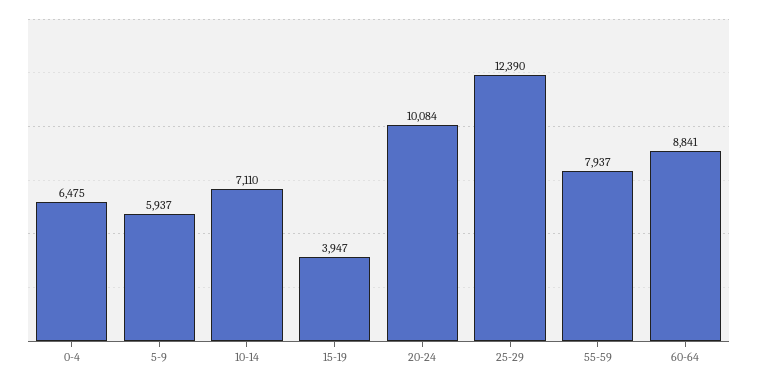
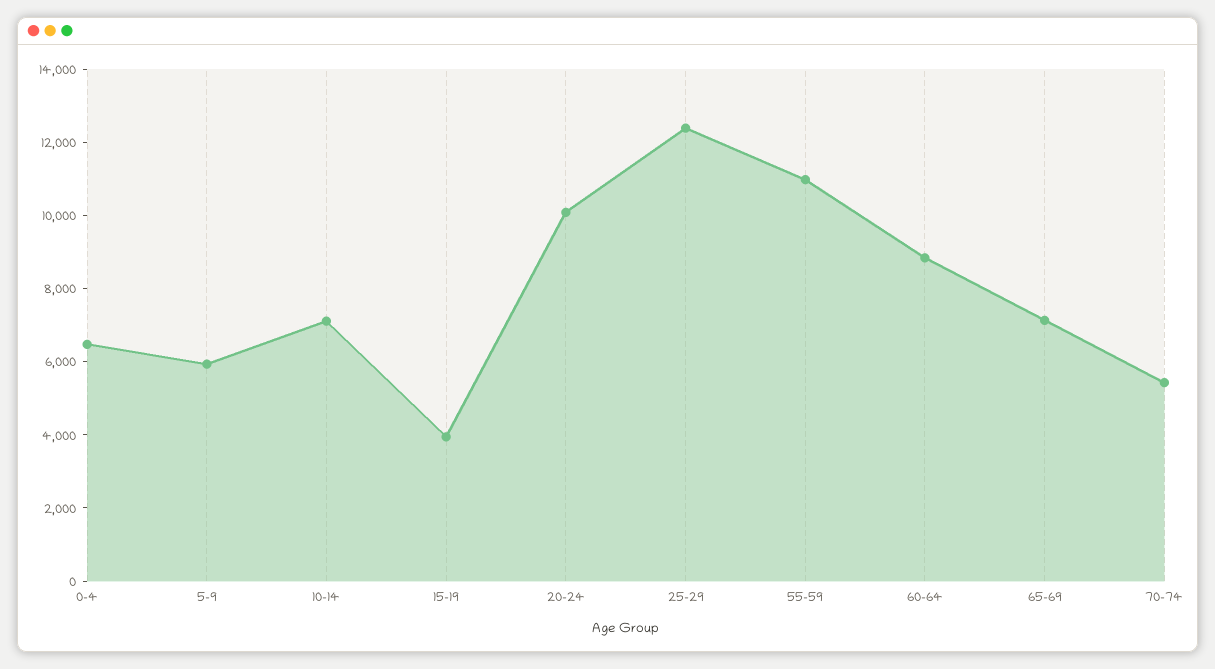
55-59: 7937 -> 11000
65-69: none -> 7000
70-74: none -> 5500

